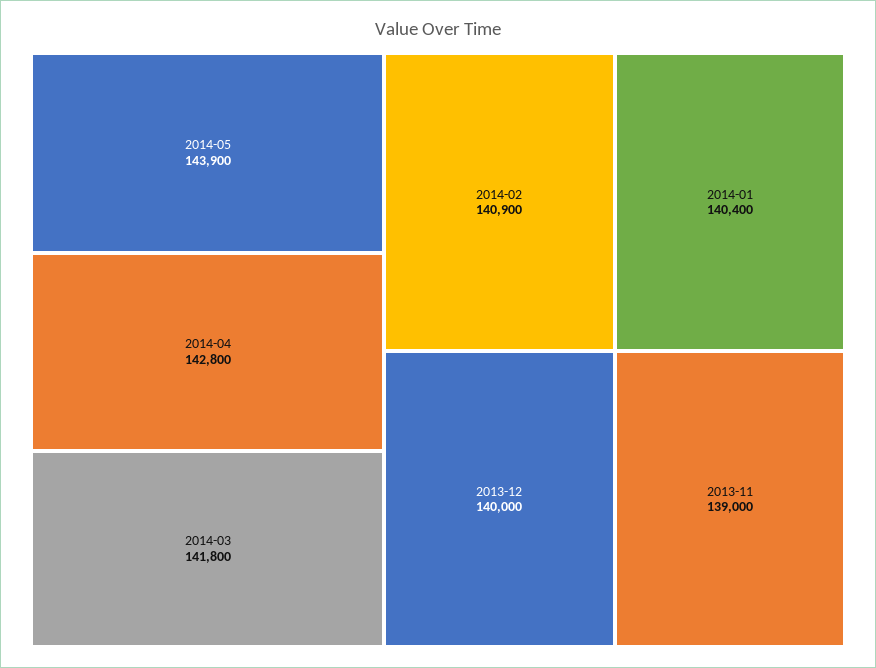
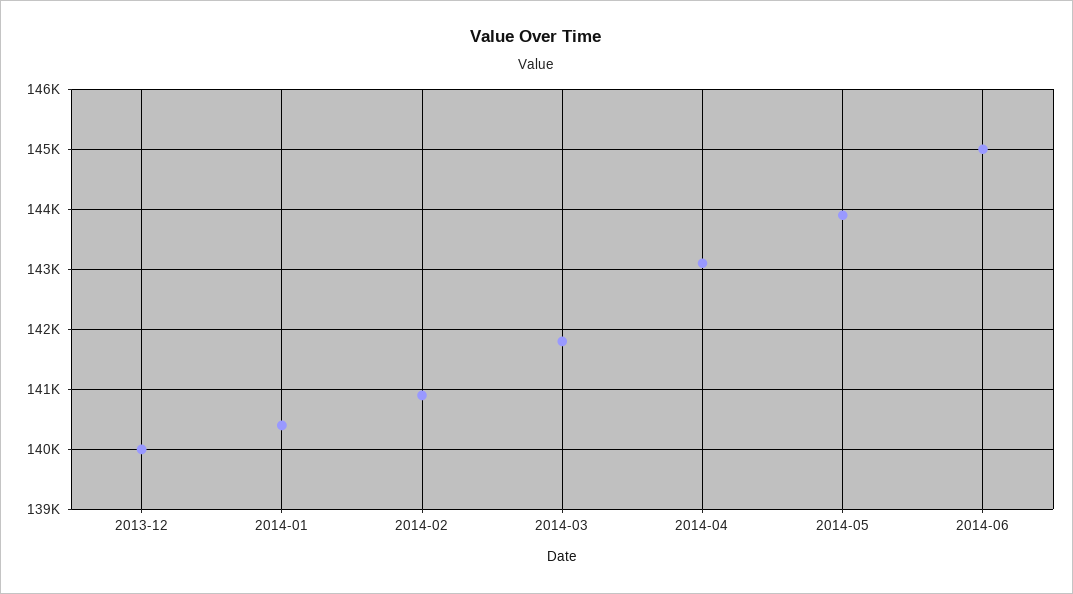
2014-04: 142800 -> 143100
2013-11: 139000 -> none
2014-06: none -> 145000

